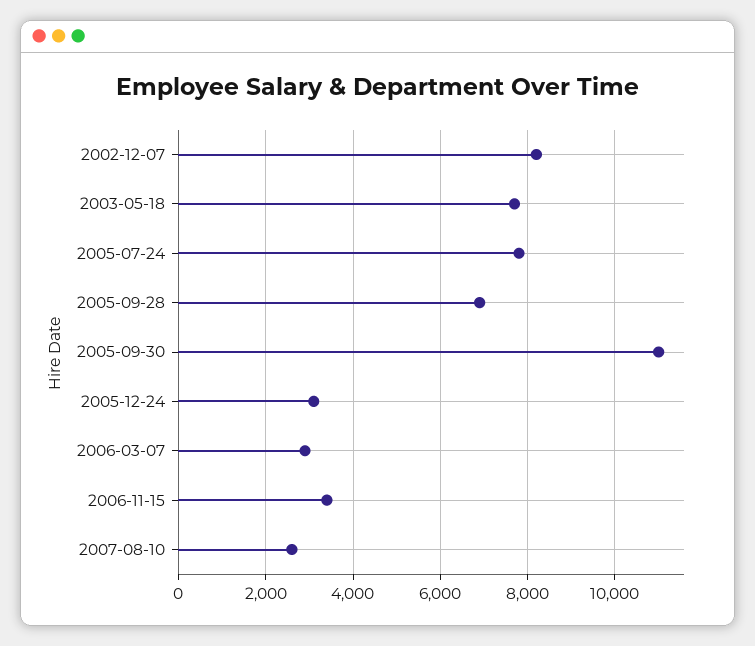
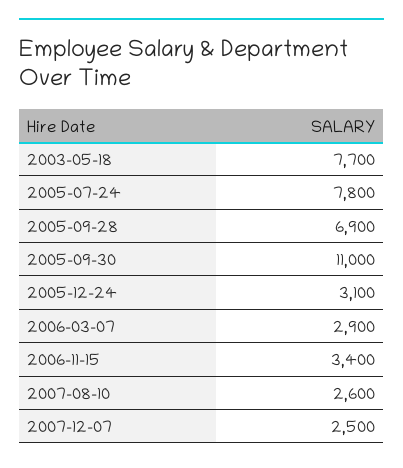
2002-12-07: 8200 -> none
2007-12-07: none -> 2500

